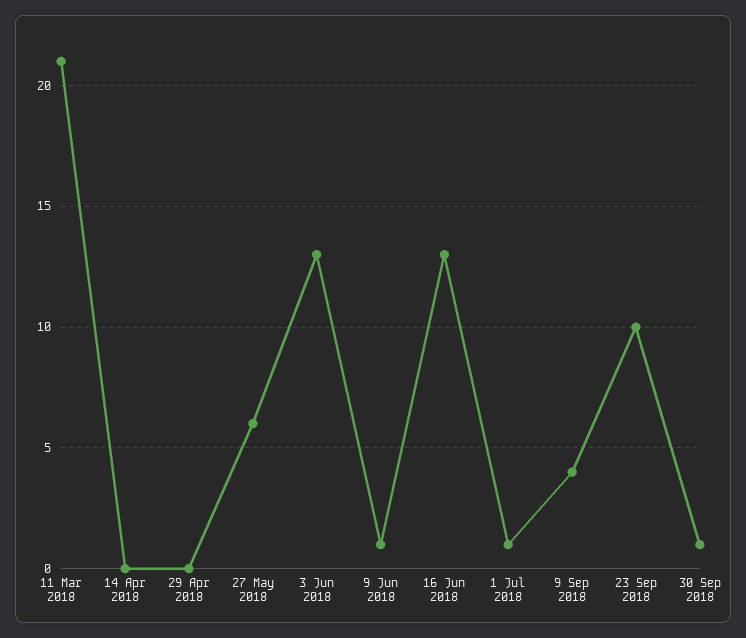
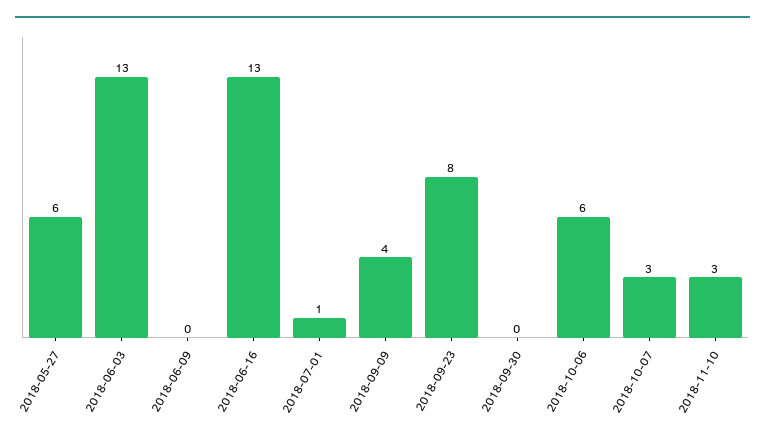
11 Mar 2018: 21 -> none
14 Apr 2018: 0 -> none
29 Apr 2018: 0 -> none
9 Jun 2018: 1 -> 0
23 Sep 2018: 10 -> 8
30 Sep 2018: 1 -> 0
2018-10-06: none -> 6
2018-10-07: none -> 3
2018-11-10: none -> 3

